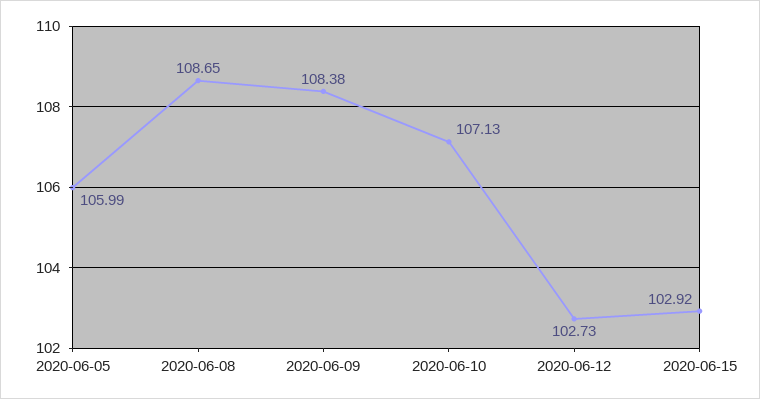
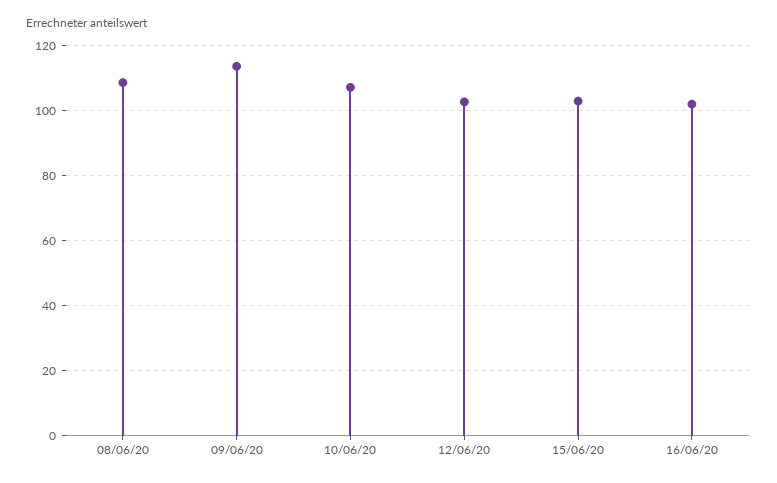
2020-06-05: 105.99 -> none
2020-06-09: 108.38 -> 114
16/06/20: none -> 102

